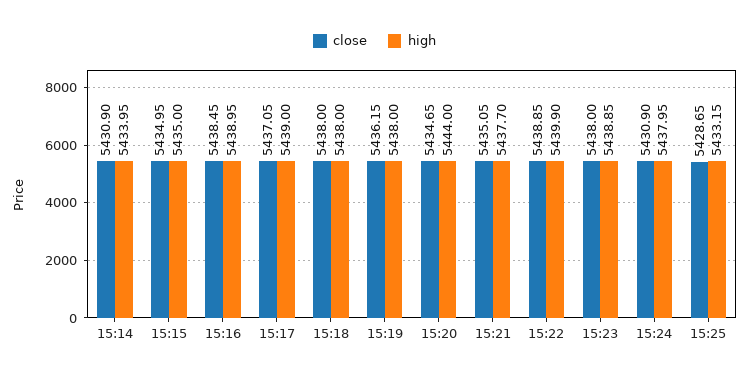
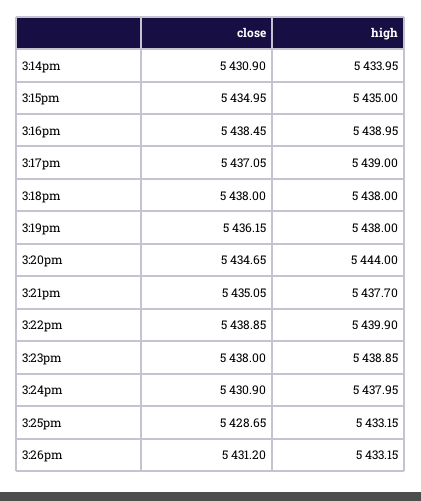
close, 3:26pm: none -> 5431.2
high, 3:26pm: none -> 5433.15

